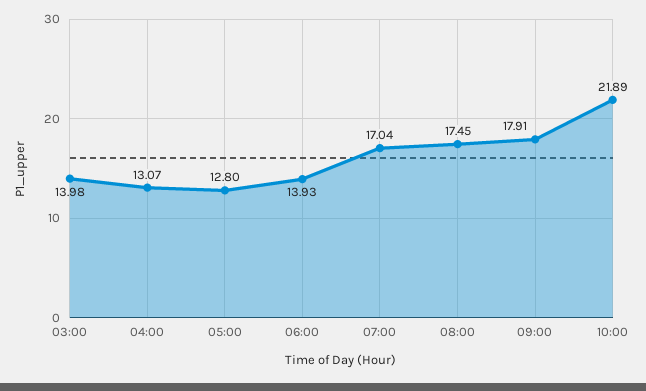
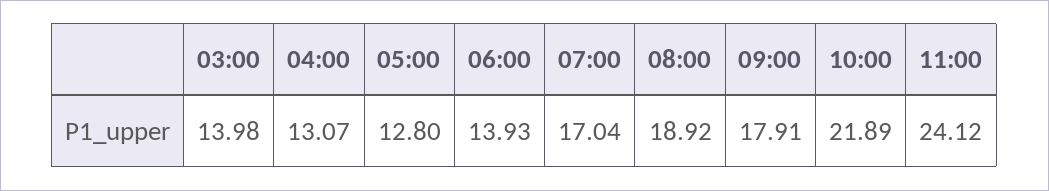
08:00: 17.45 -> 18.92
11:00: none -> 24.12

